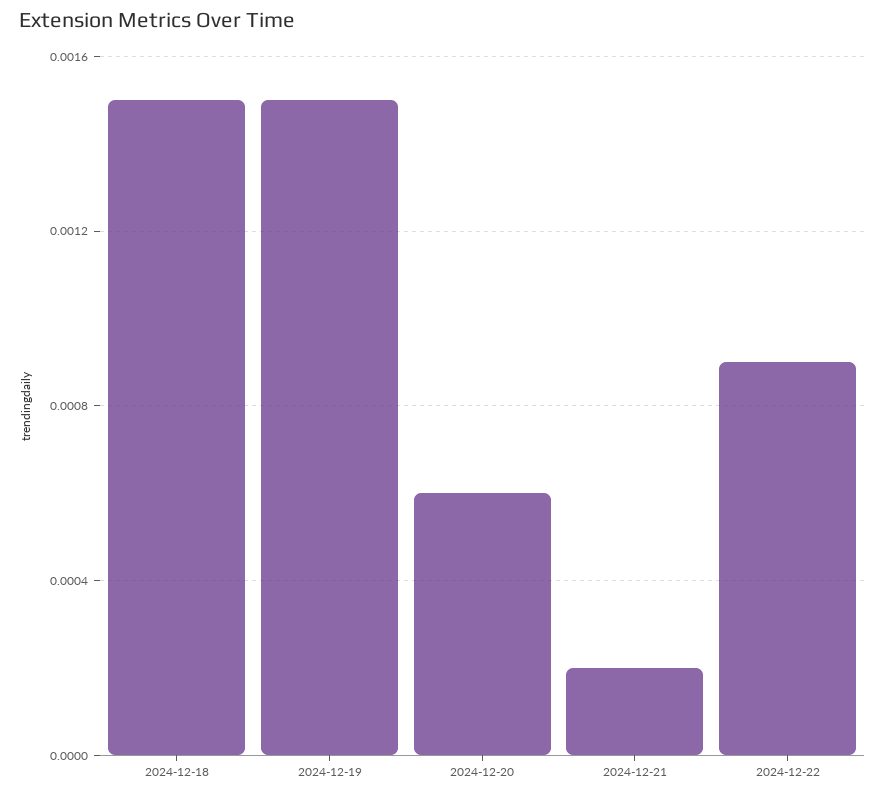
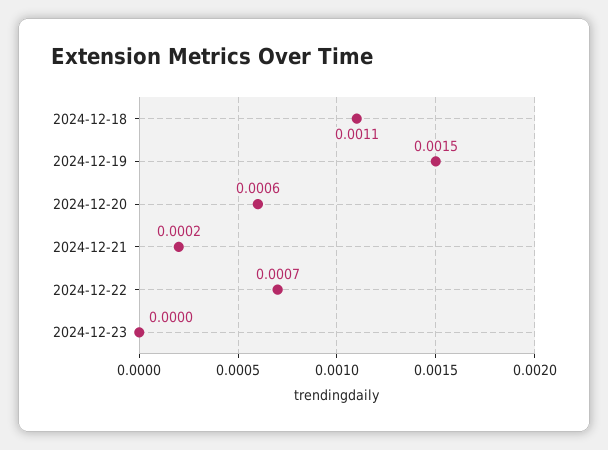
2024-12-18: 0.0015 -> 0.0011
2024-12-22: 0.0009 -> 0.0007
2024-12-23: none -> 0

